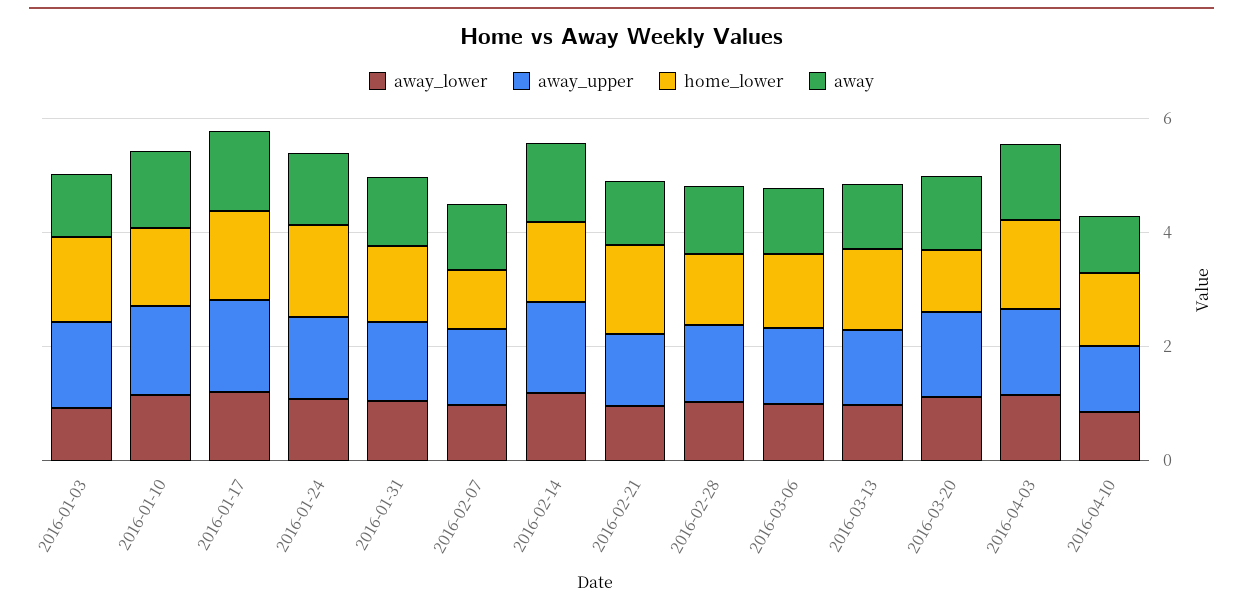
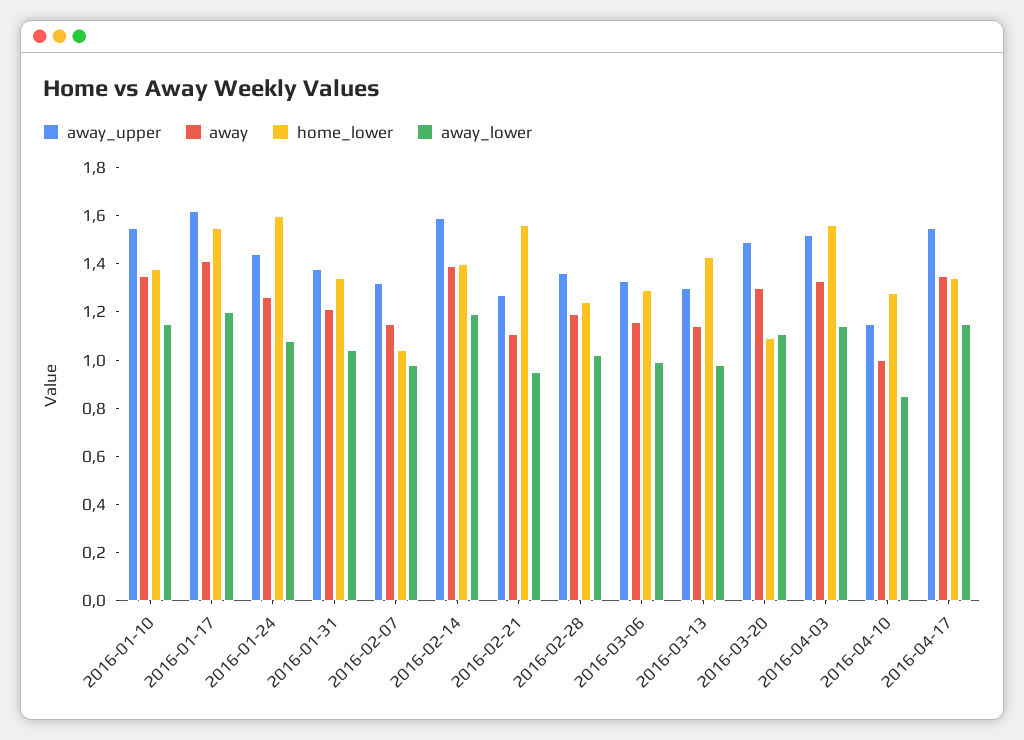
away_lower, 2016-01-03: 1 -> none
away_upper, 2016-01-03: 1.5 -> none
home_lower, 2016-01-03: 1.5 -> none
away, 2016-01-03: 1 -> none
away_upper, 2016-04-17: none -> 1.55
away, 2016-04-17: none -> 1.35
home_lower, 2016-04-17: none -> 1.35
away_lower, 2016-04-17: none -> 1.15

